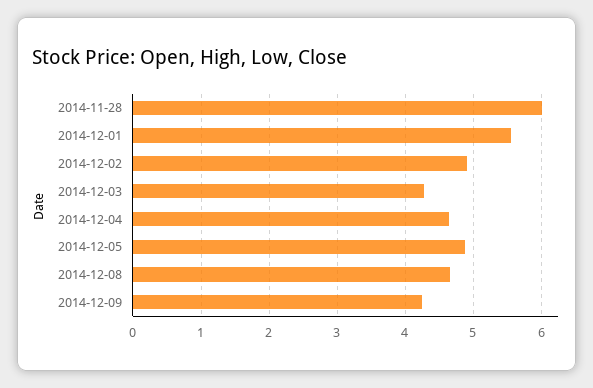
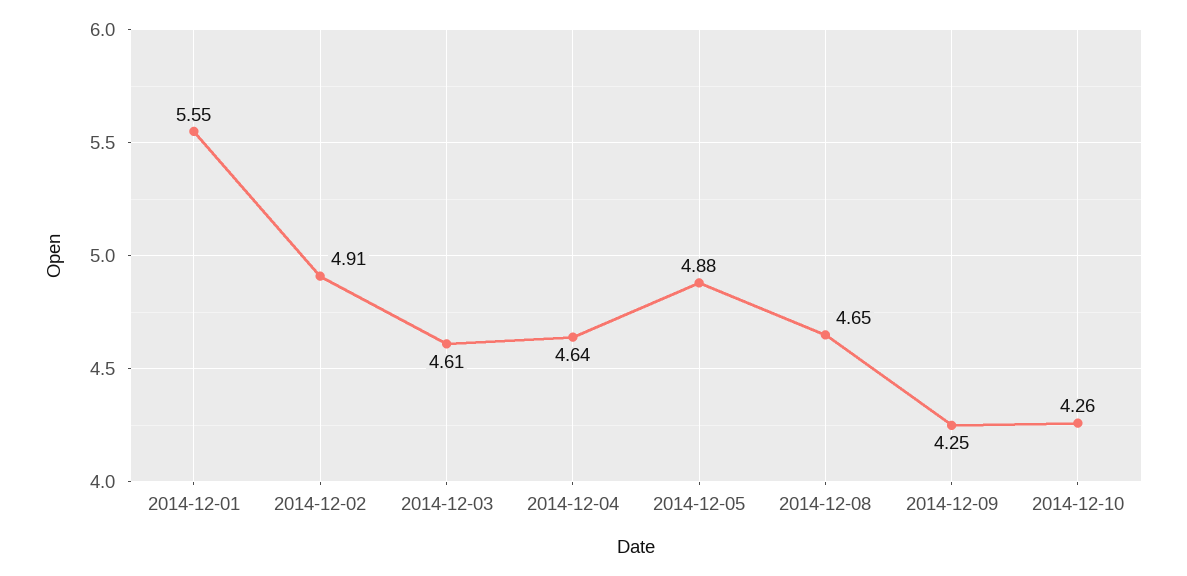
2014-11-28: 6 -> none
2014-12-03: 4.3 -> 4.61
2014-12-10: none -> 4.26

